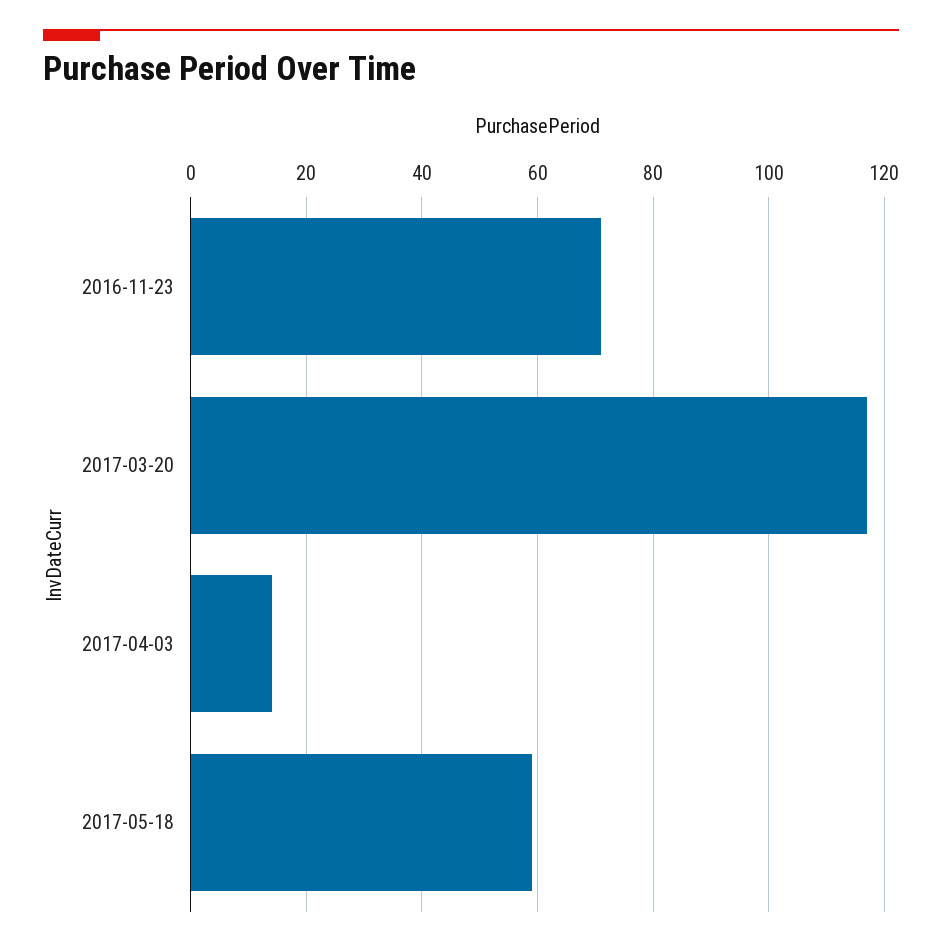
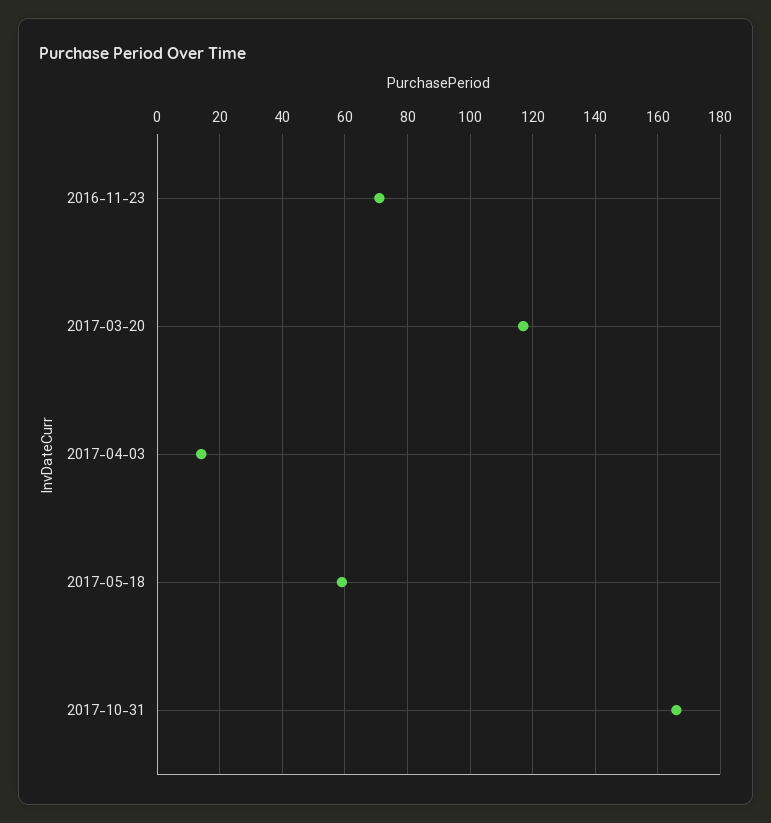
2017-10-31: none -> 165

